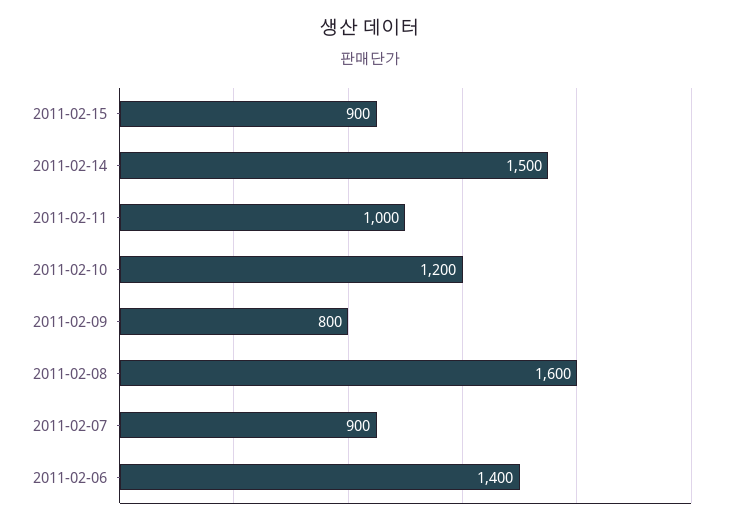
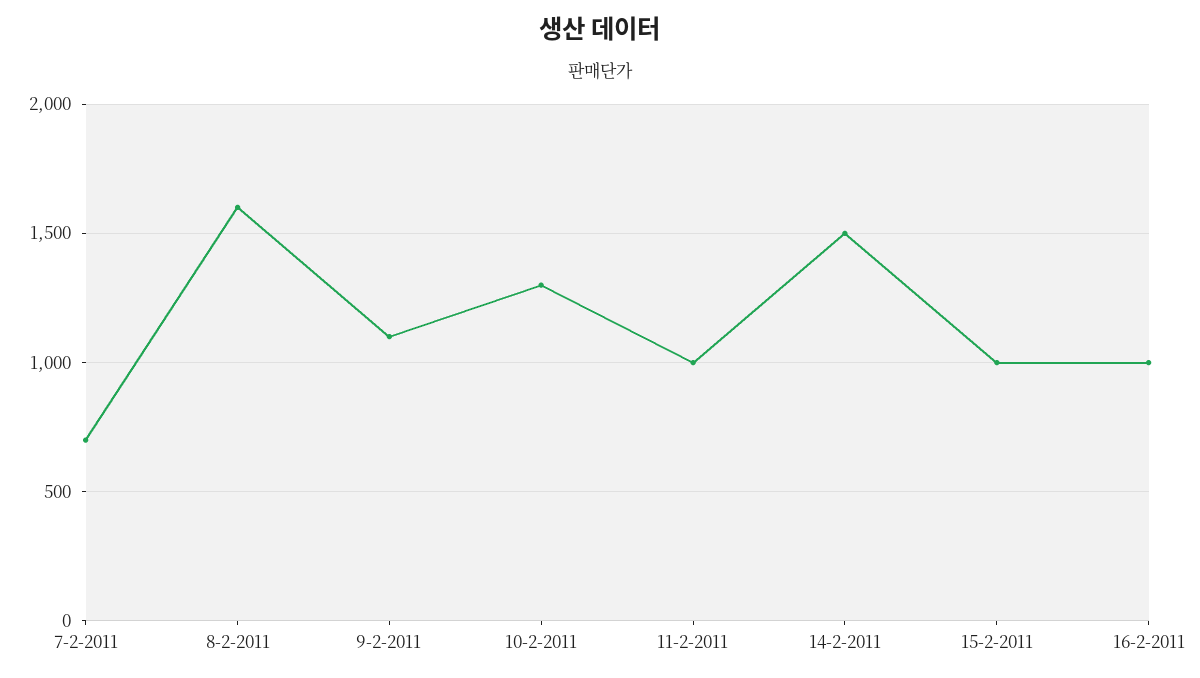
2011-02-15: 900 -> 1000
2011-02-10: 1200 -> 1300
2011-02-09: 800 -> 1100
2011-02-07: 900 -> 700
2011-02-06: 1400 -> none
16-2-2011: none -> 1000

